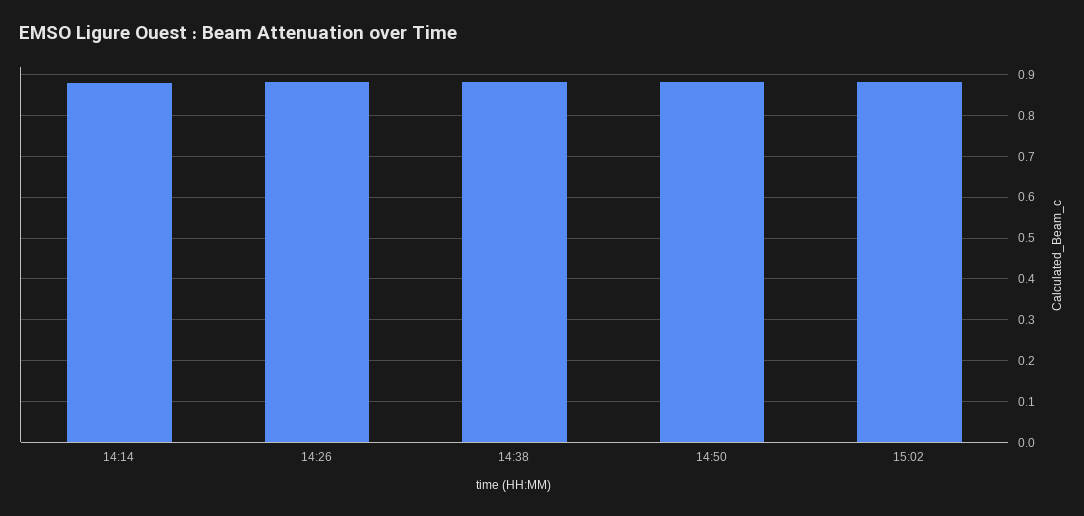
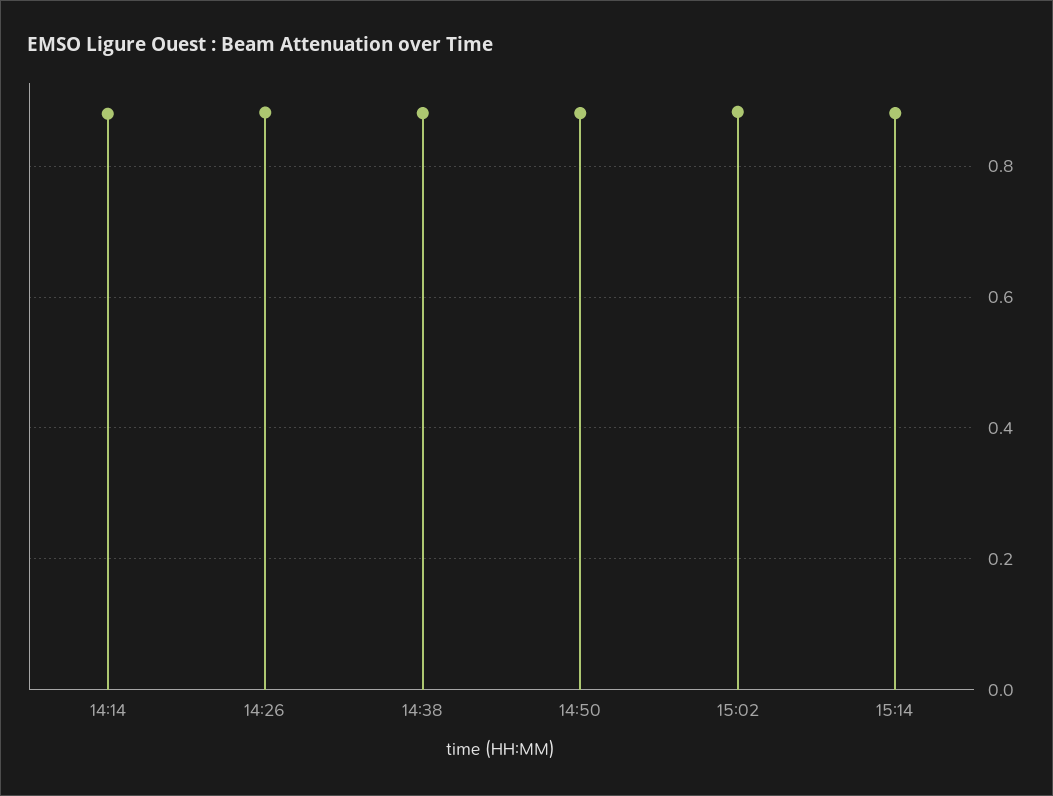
15:14: none -> 0.88

